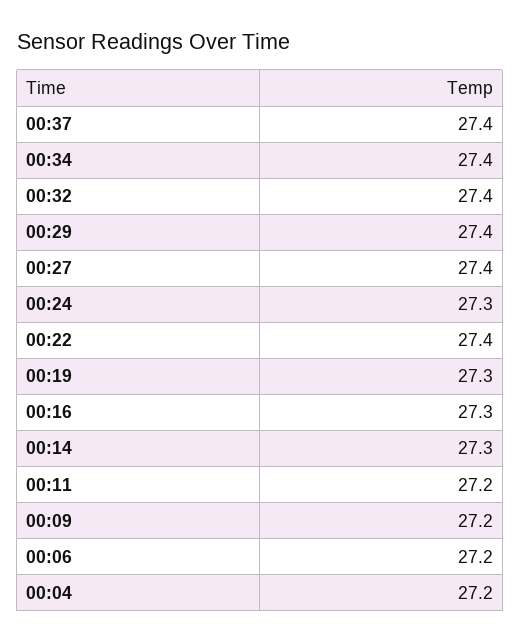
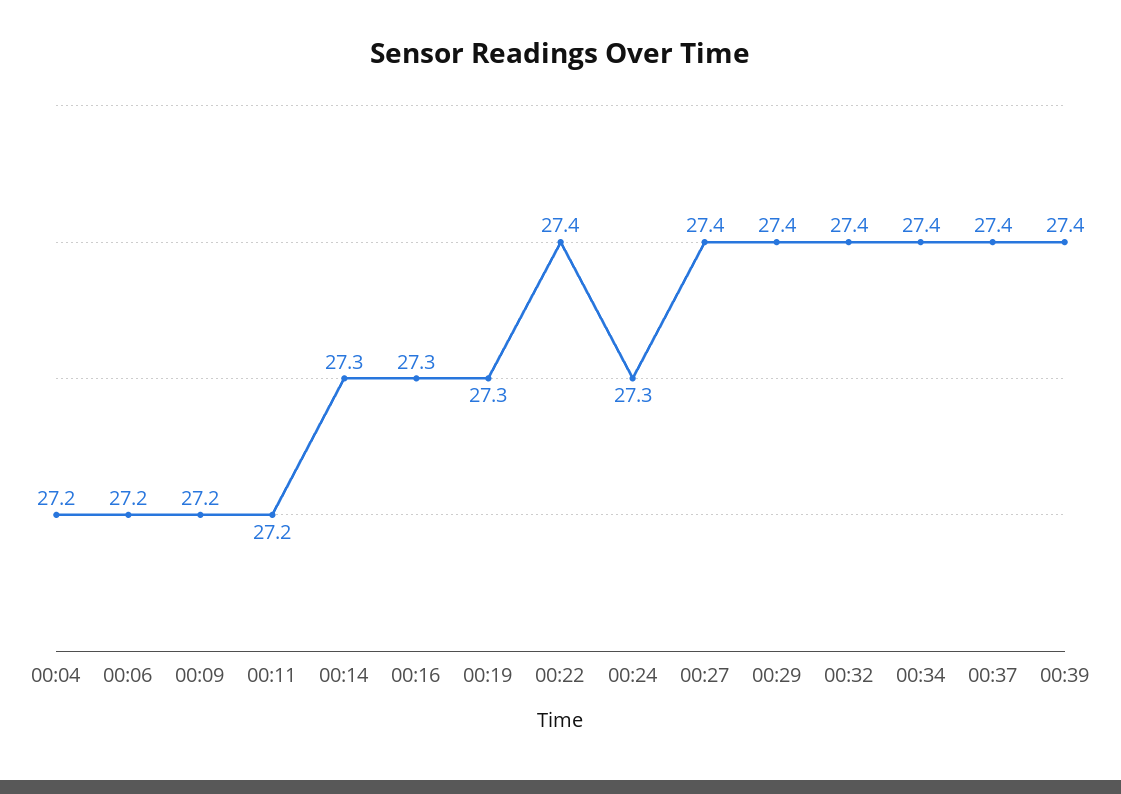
00:39: none -> 27.4

